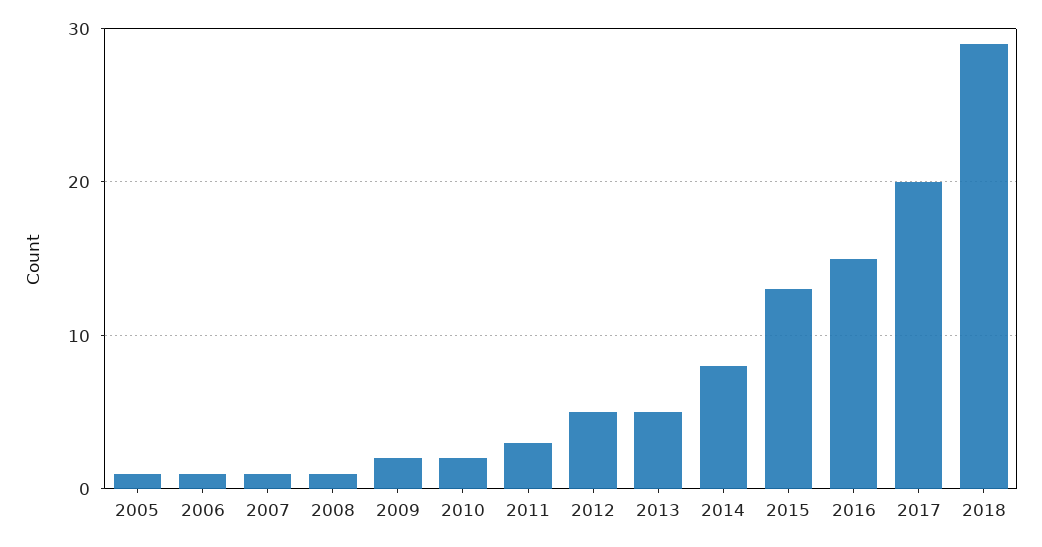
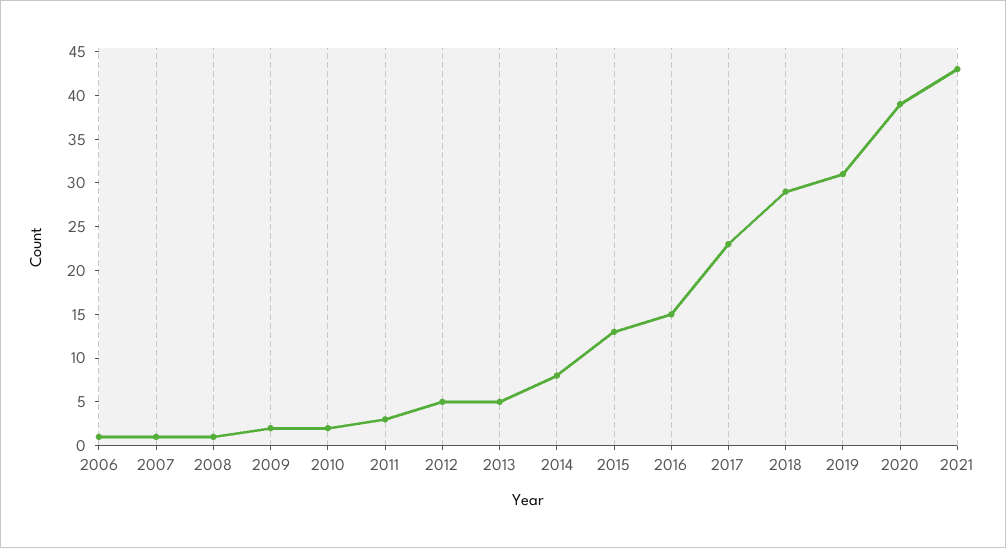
2005: 1 -> none
2017: 20 -> 23
2019: none -> 31
2020: none -> 39
2021: none -> 43

